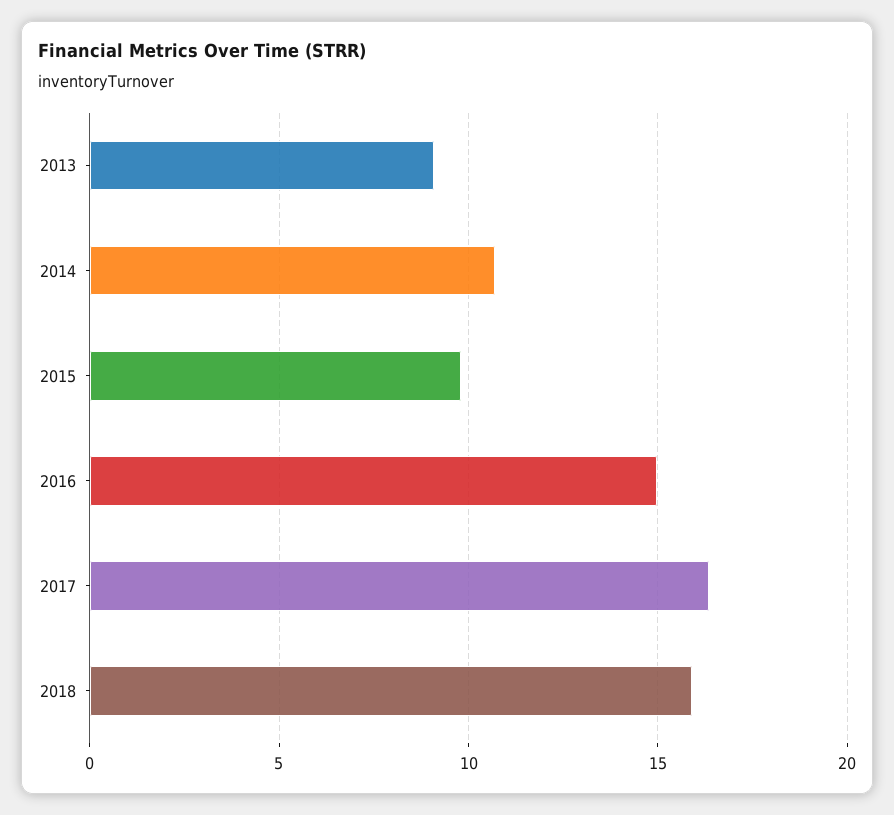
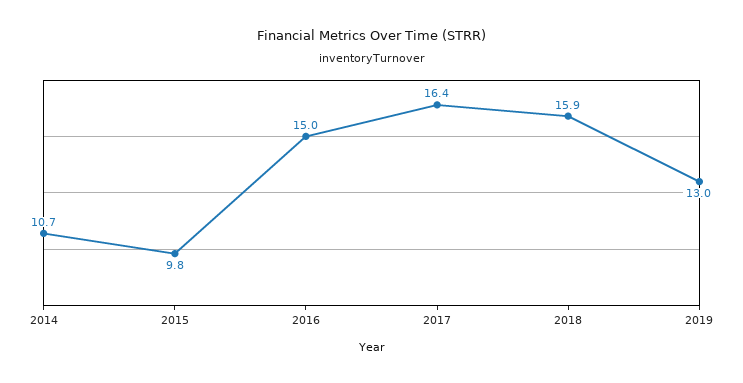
2013: 9 -> none
2019: none -> 13

